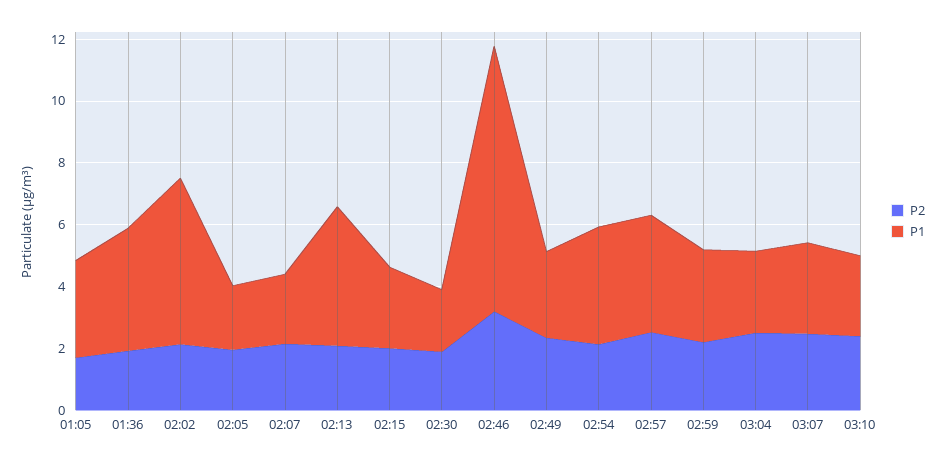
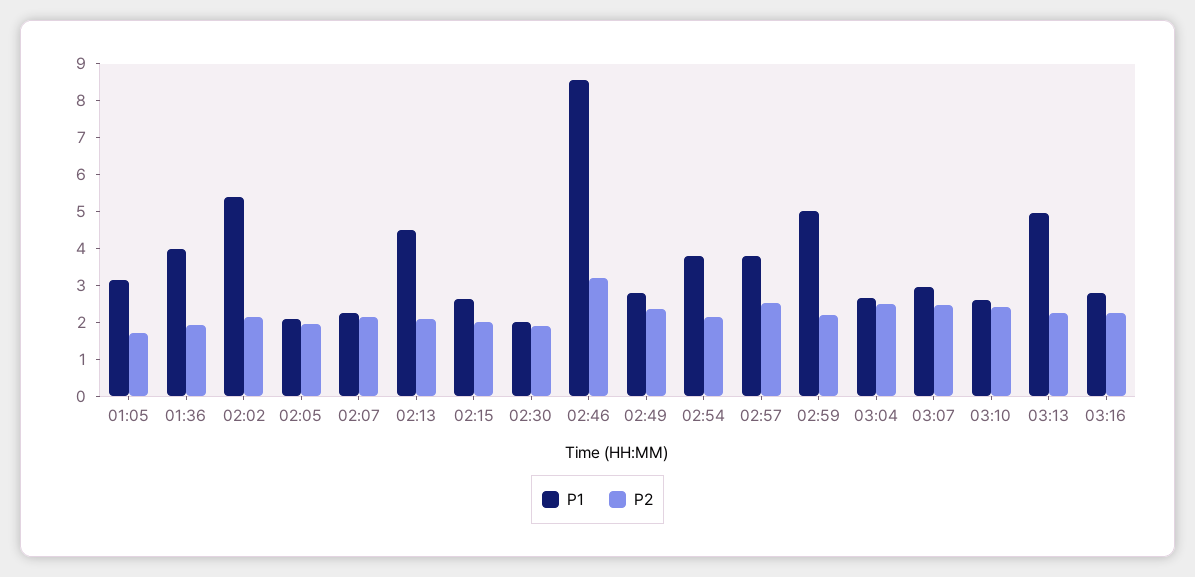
P1, 02:59: 3 -> 5
P1, 03:13: none -> 5
P2, 03:13: none -> 2.25
P1, 03:16: none -> 2.75
P2, 03:16: none -> 2.25

